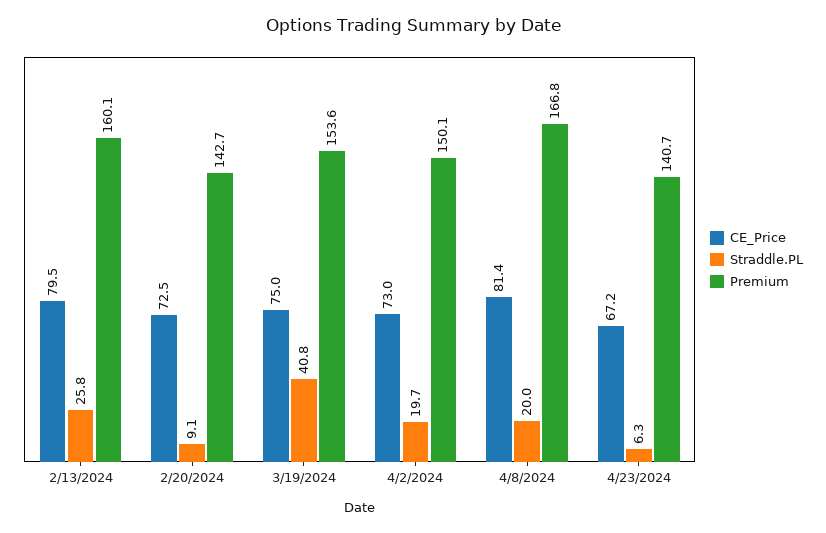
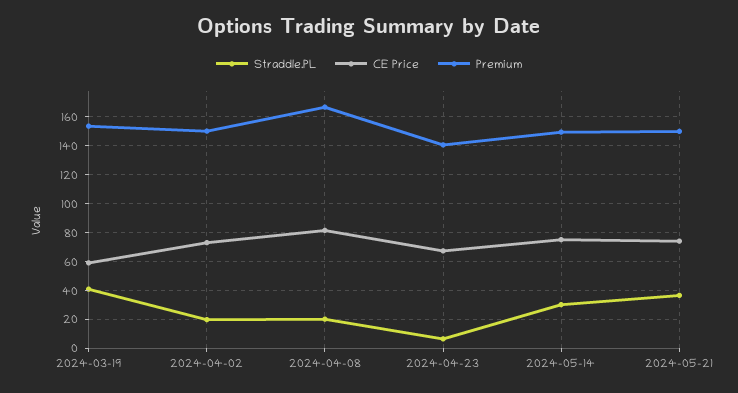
CE_Price, 2/13/2024: 79.5 -> none
Straddle.PL, 2/13/2024: 25.8 -> none
Premium, 2/13/2024: 160.1 -> none
CE_Price, 2/20/2024: 72.5 -> none
Straddle.PL, 2/20/2024: 9.1 -> none
Premium, 2/20/2024: 142.7 -> none
CE_Price, 3/19/2024: 75 -> 60
Straddle.PL, 2024-05-14: none -> 30
CE_Price, 2024-05-14: none -> 75
Premium, 2024-05-14: none -> 150
Straddle.PL, 2024-05-21: none -> 35
CE_Price, 2024-05-21: none -> 75
Premium, 2024-05-21: none -> 150

